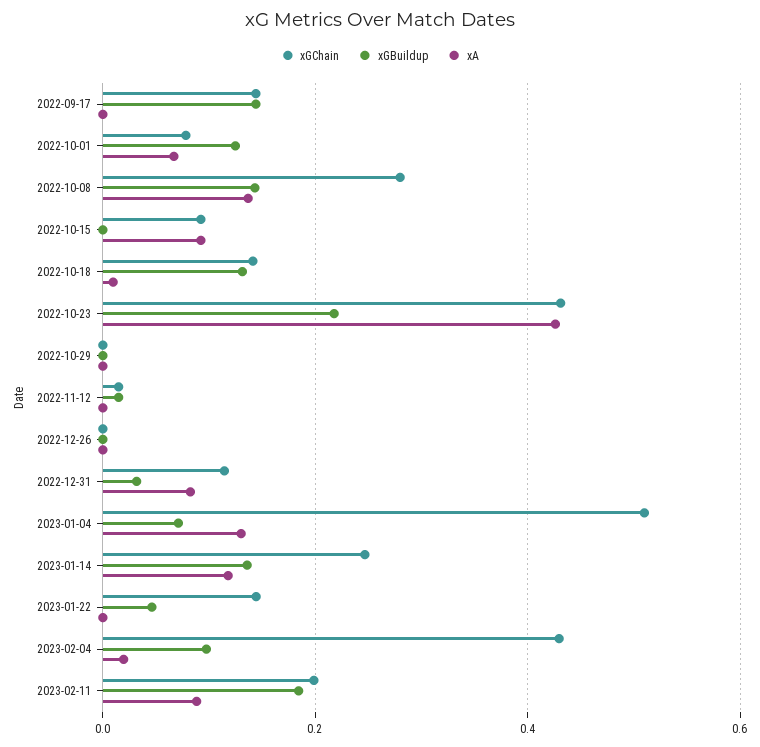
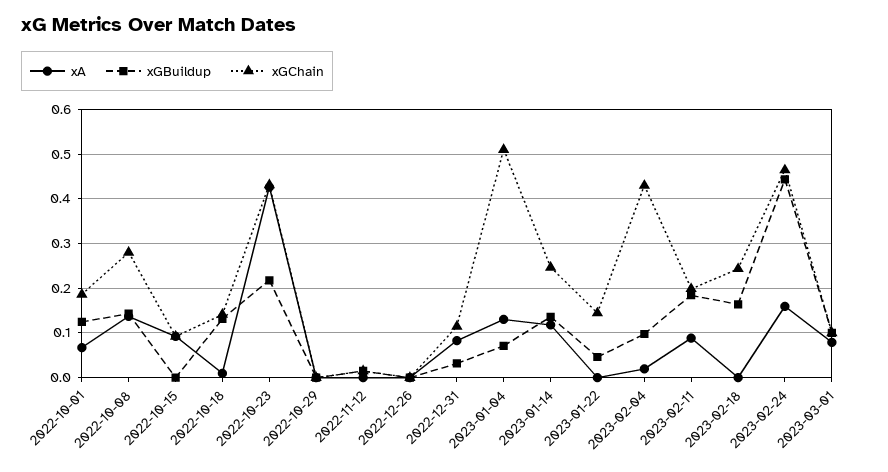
xGChain, 2022-09-17: 0.14 -> none
xGBuildup, 2022-09-17: 0.14 -> none
xA, 2022-09-17: 0 -> none
xGChain, 2022-10-01: 0.08 -> 0.18
xA, 2023-02-18: none -> 0
xGBuildup, 2023-02-18: none -> 0.16
xGChain, 2023-02-18: none -> 0.24
xA, 2023-02-24: none -> 0.16
xGBuildup, 2023-02-24: none -> 0.44
xGChain, 2023-02-24: none -> 0.46
xA, 2023-03-01: none -> 0.08
xGBuildup, 2023-03-01: none -> 0.1
xGChain, 2023-03-01: none -> 0.1

